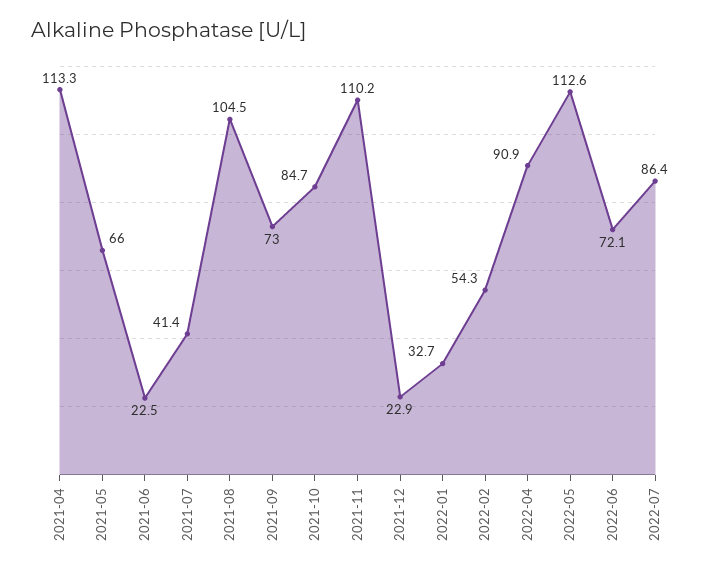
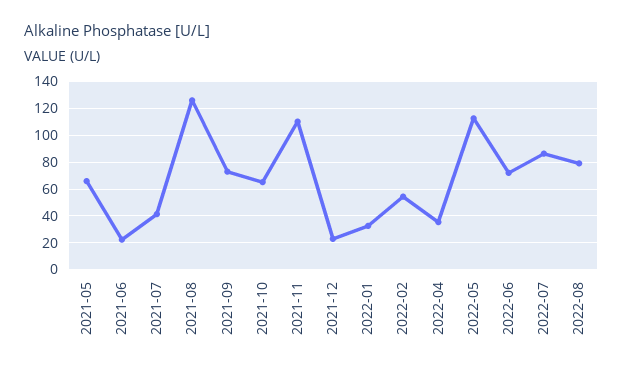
2021-04: 113.3 -> none
2021-08: 104.5 -> 125
2021-10: 84.7 -> 65
2022-04: 90.9 -> 35
2022-08: none -> 80

